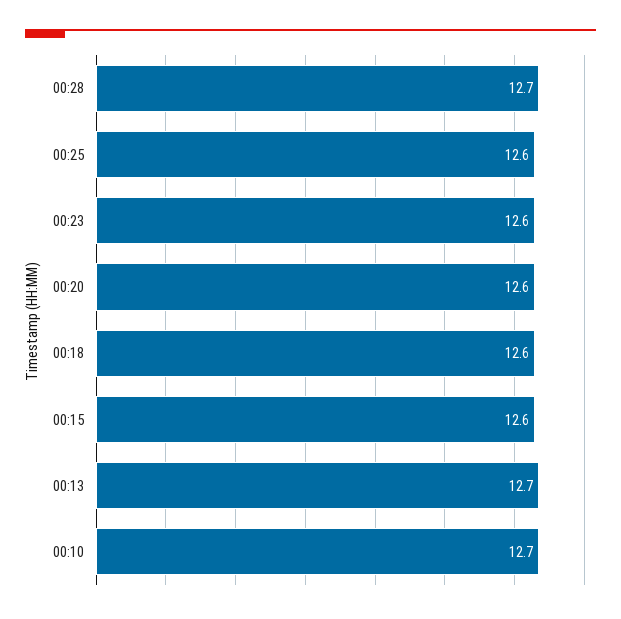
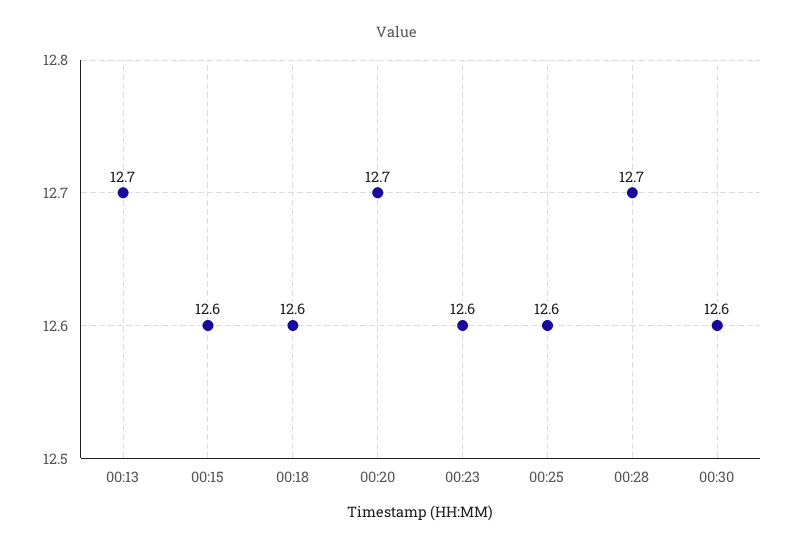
00:20: 12.6 -> 12.7
00:10: 12.7 -> none
00:30: none -> 12.6

